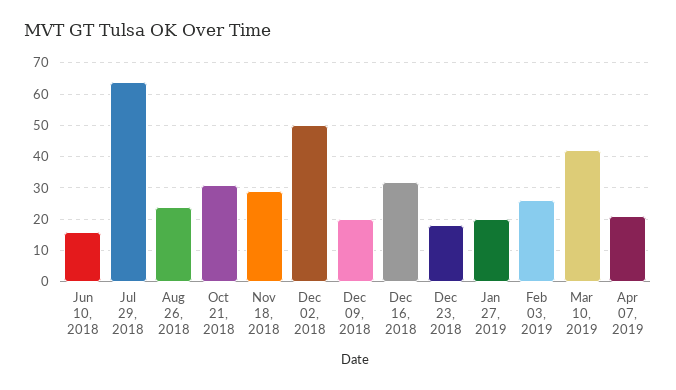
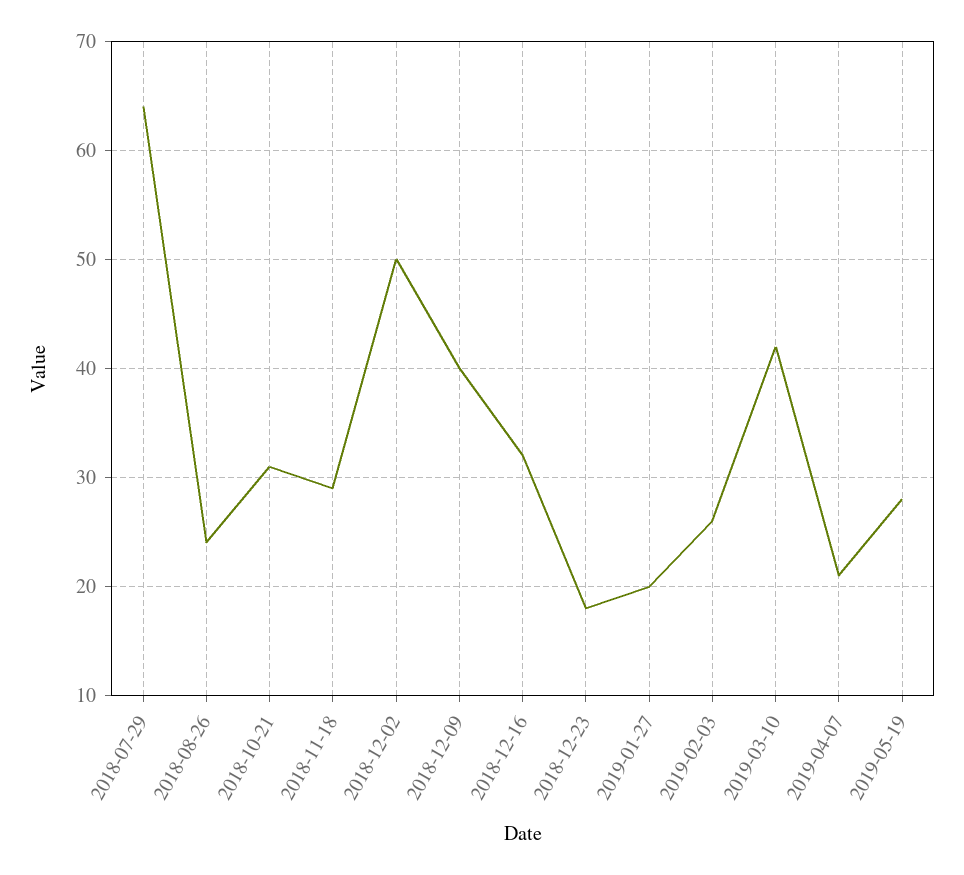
Jun 10, 2018: 15 -> none
Dec 09, 2018: 20 -> 40
2019-05-19: none -> 28

